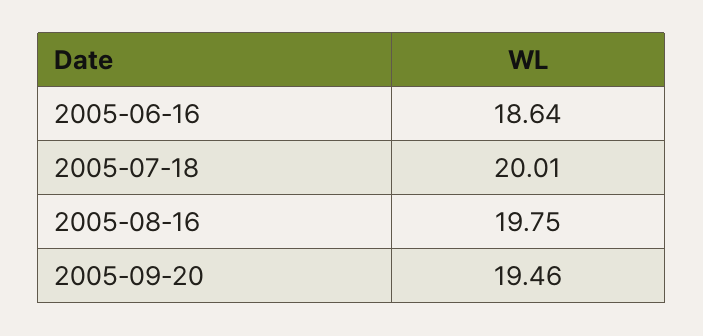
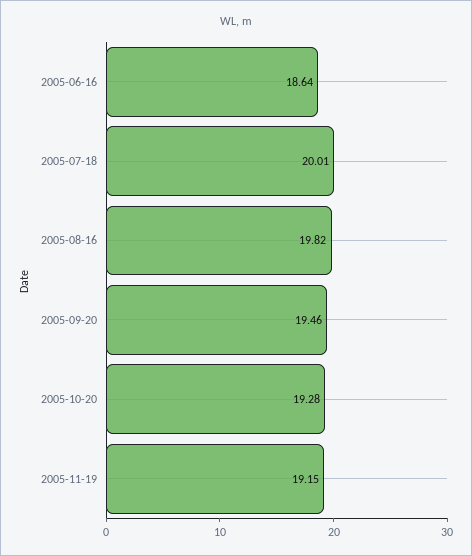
2005-08-16: 19.75 -> 19.82
2005-10-20: none -> 19.28
2005-11-19: none -> 19.15

